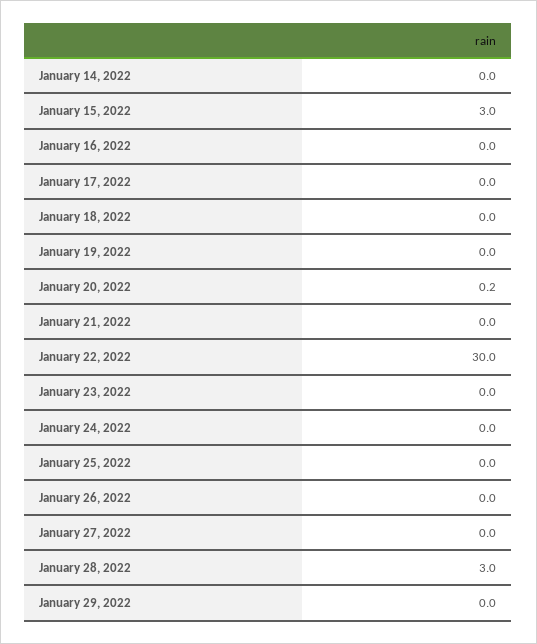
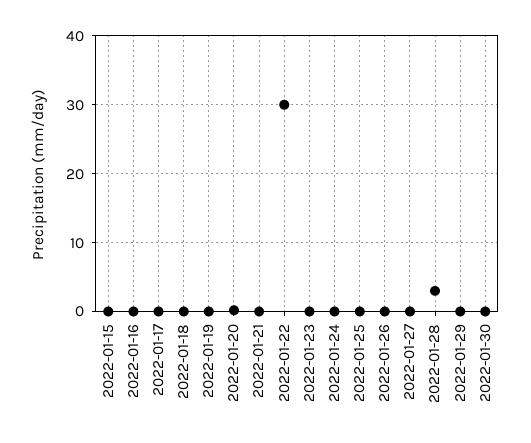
January 14, 2022: 0 -> none
January 15, 2022: 3 -> 0
2022-01-30: none -> 0

